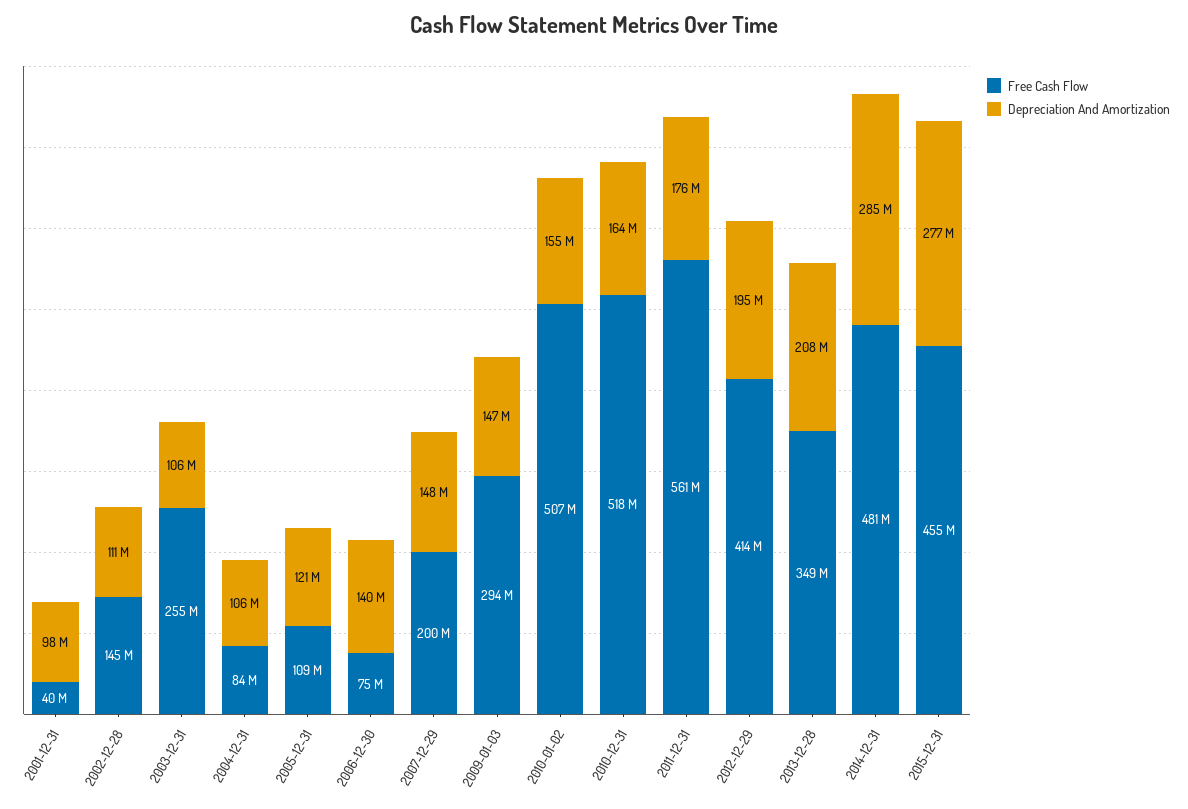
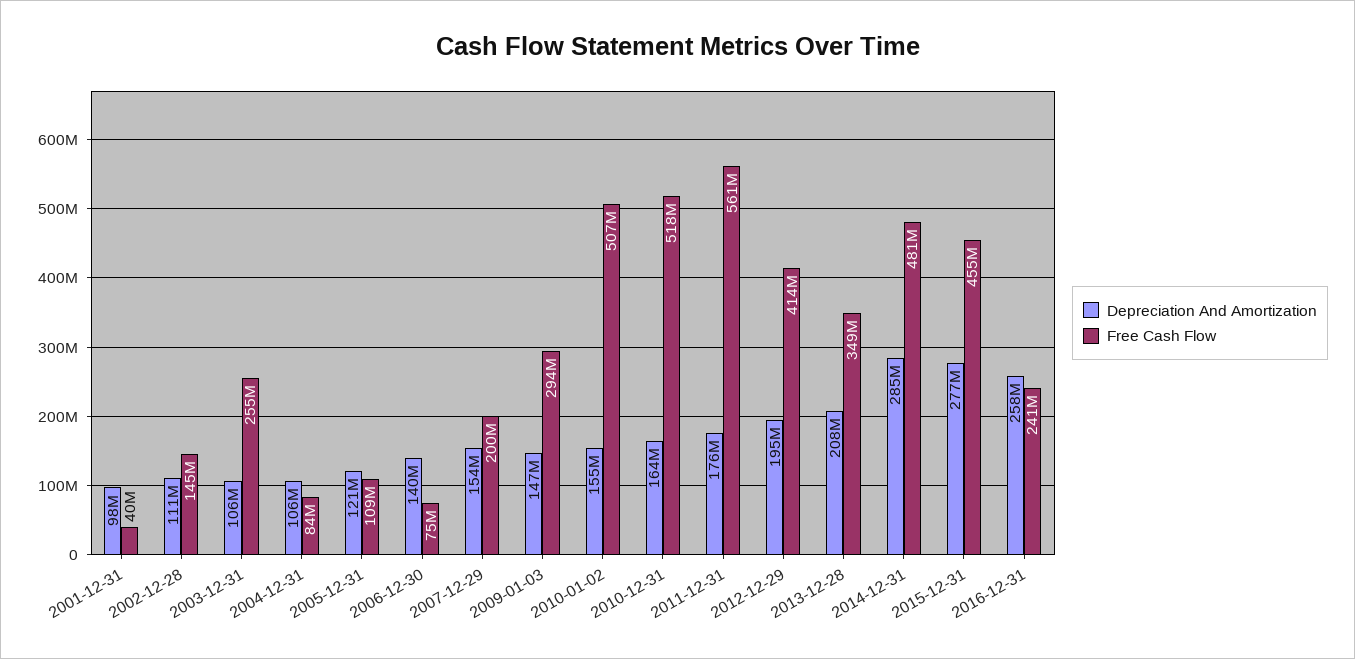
Depreciation And Amortization, 2007-12-29: 148000000 -> 154000000
Depreciation And Amortization, 2016-12-31: none -> 258000000
Free Cash Flow, 2016-12-31: none -> 241000000

